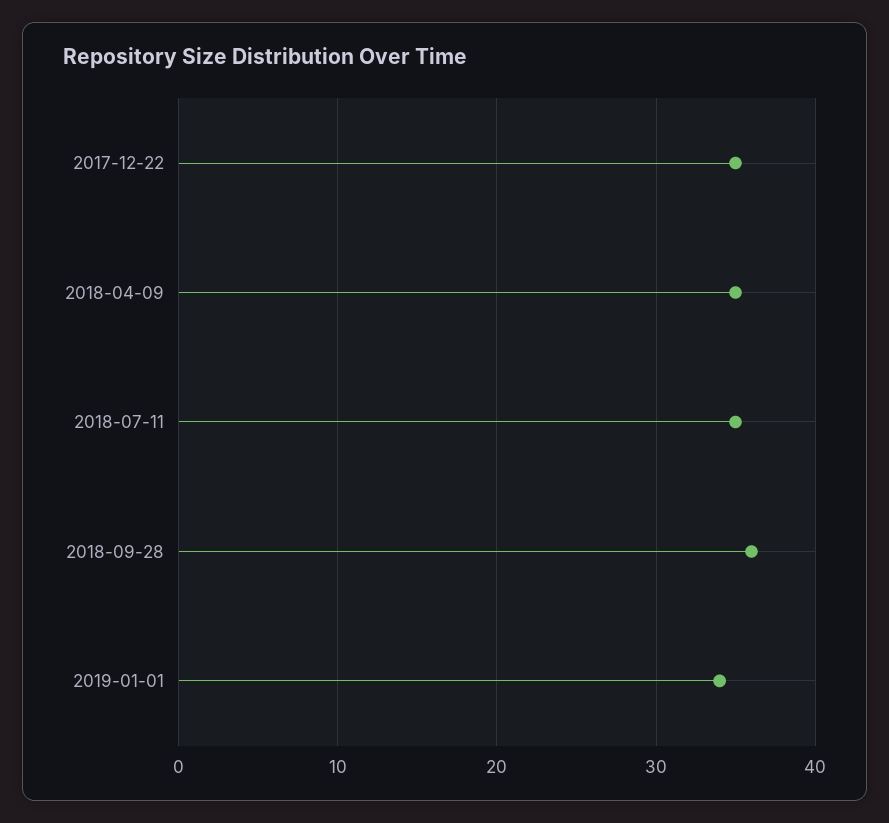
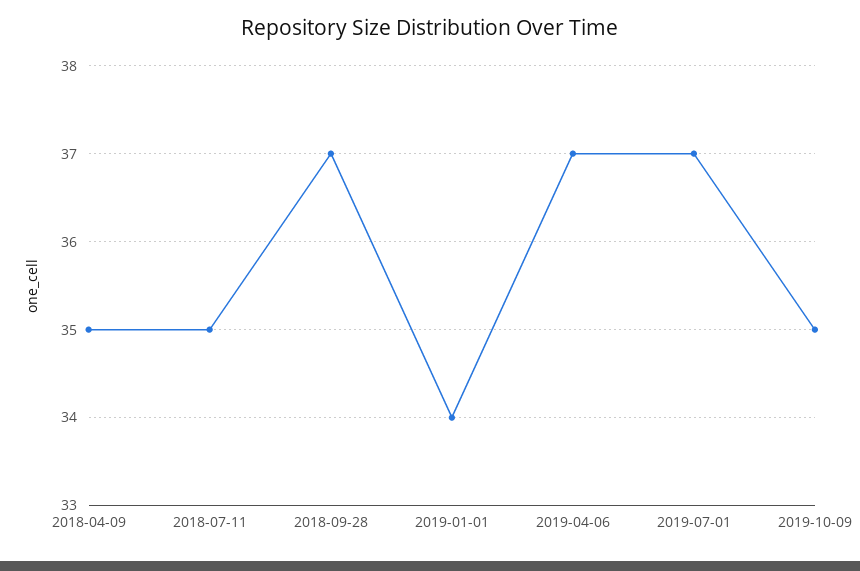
2017-12-22: 35 -> none
2018-09-28: 36 -> 37
2019-04-06: none -> 37
2019-07-01: none -> 37
2019-10-09: none -> 35

